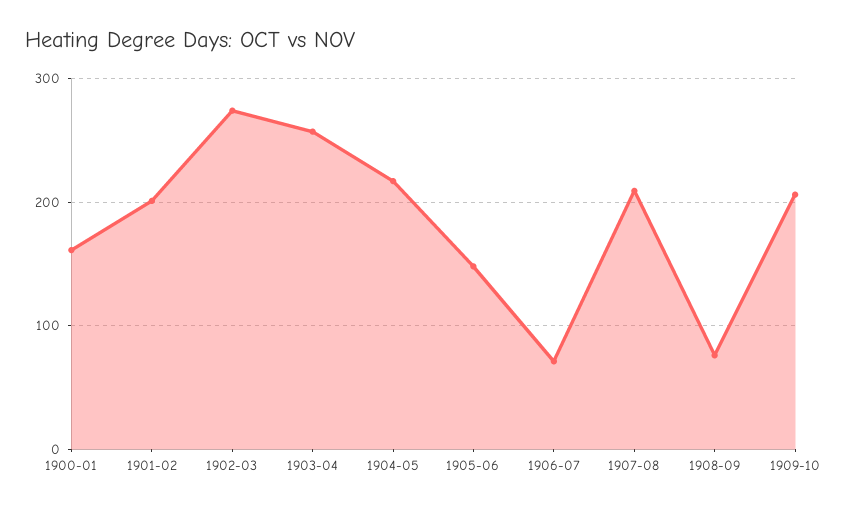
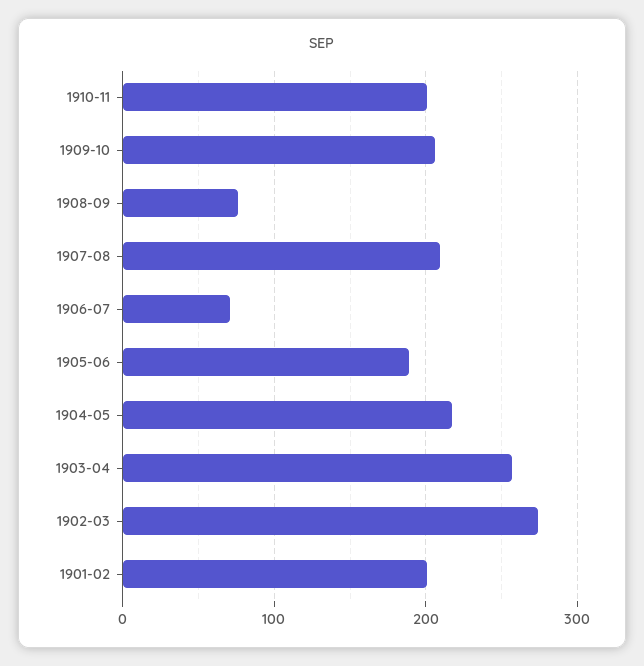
1900-01: 160 -> none
1905-06: 150 -> 190
1910-11: none -> 200

